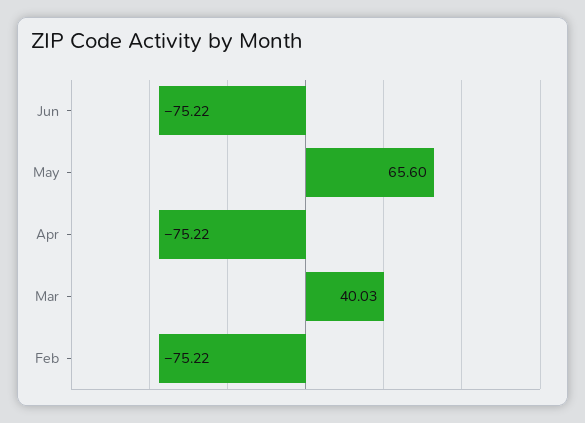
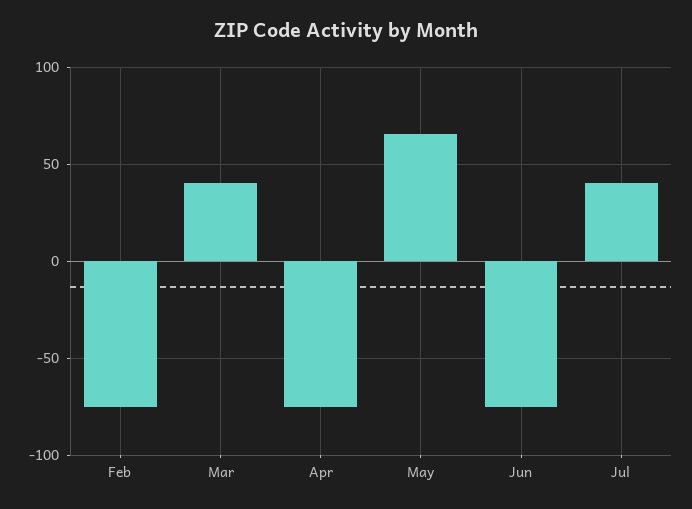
Jul: none -> 40

